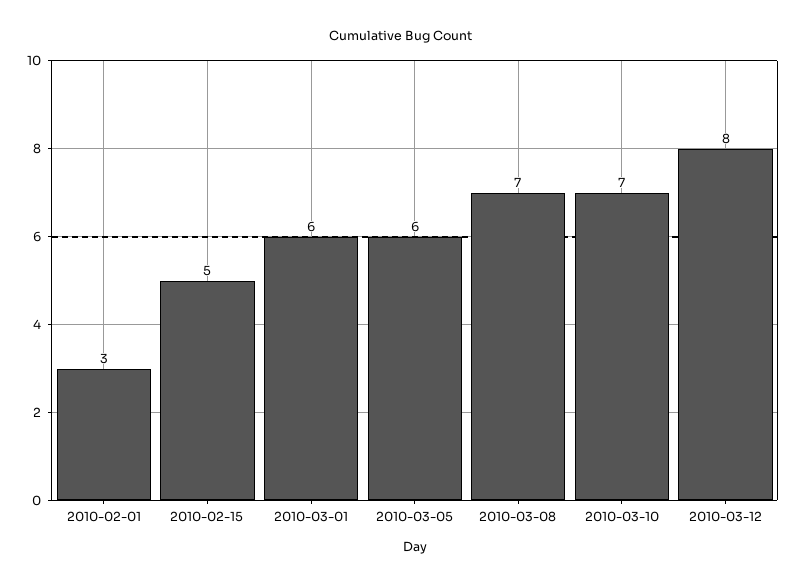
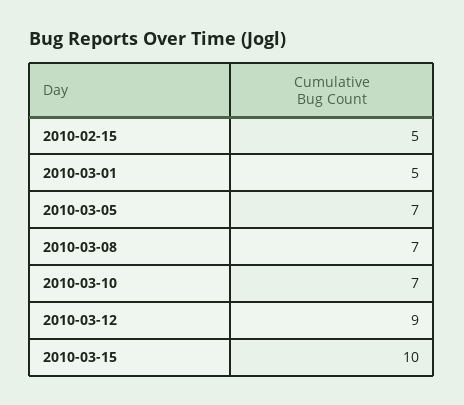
2010-02-01: 3 -> none
2010-03-01: 6 -> 5
2010-03-05: 6 -> 7
2010-03-12: 8 -> 9
2010-03-15: none -> 10

